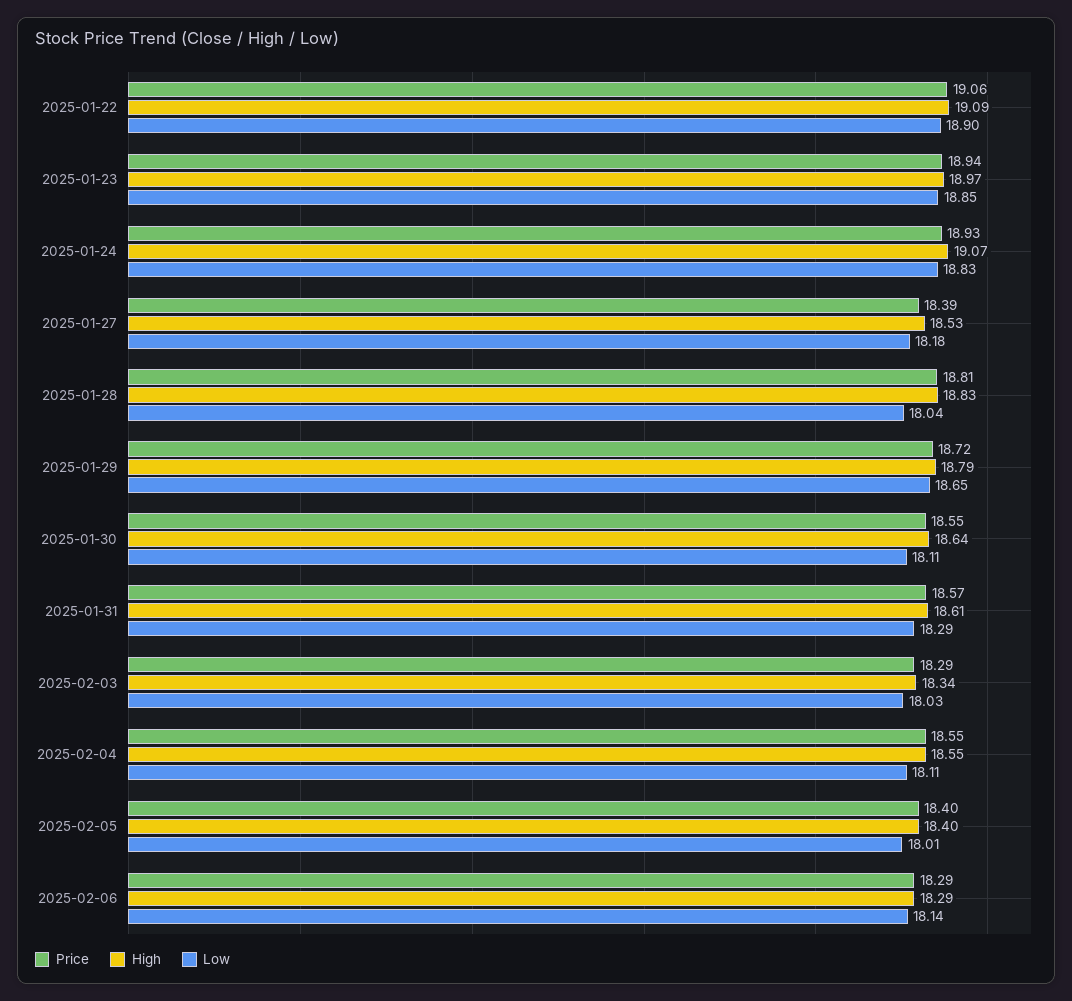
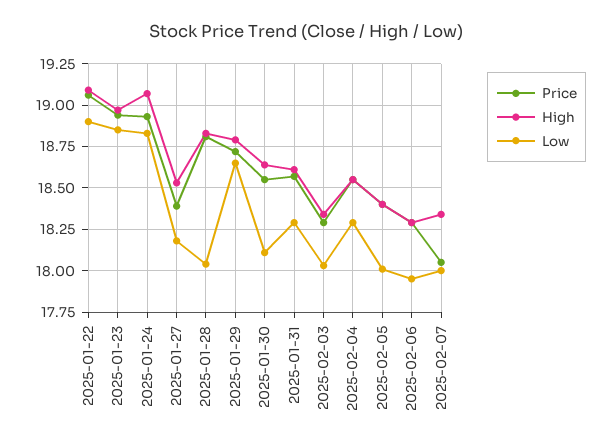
Low, 2025-02-04: 18.11 -> 18.3
Low, 2025-02-06: 18.14 -> 17.95
Price, 2025-02-07: none -> 18.05
High, 2025-02-07: none -> 18.35
Low, 2025-02-07: none -> 18

